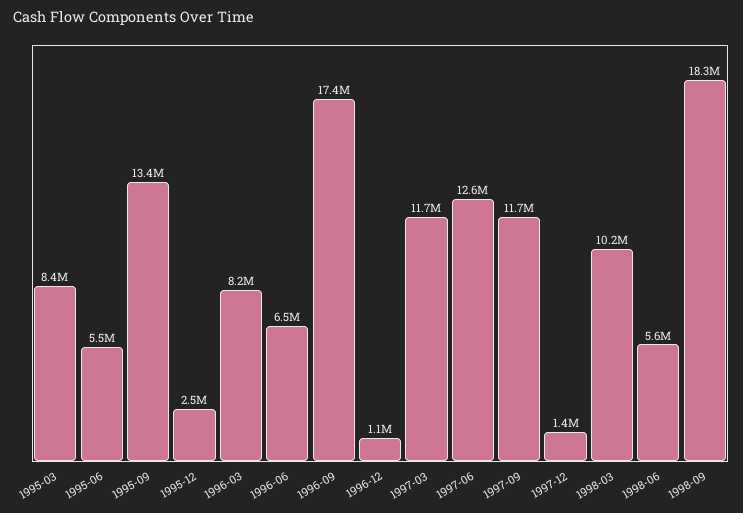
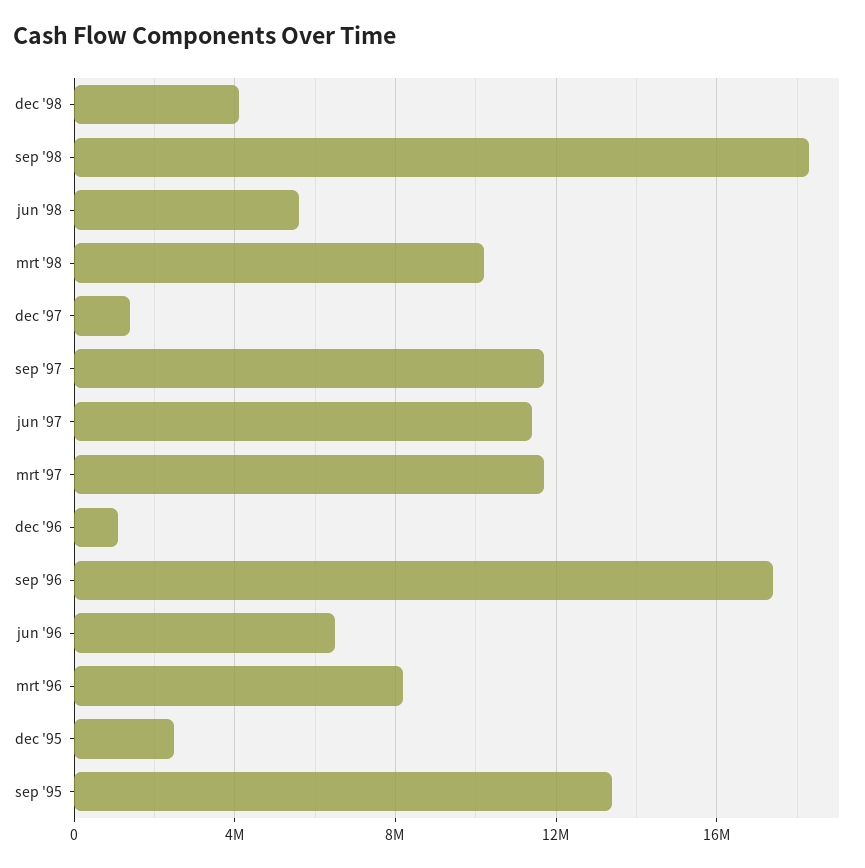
1995-03: 8400000 -> none
1995-06: 5500000 -> none
1997-06: 12600000 -> 11500000
dec '98: none -> 4000000

